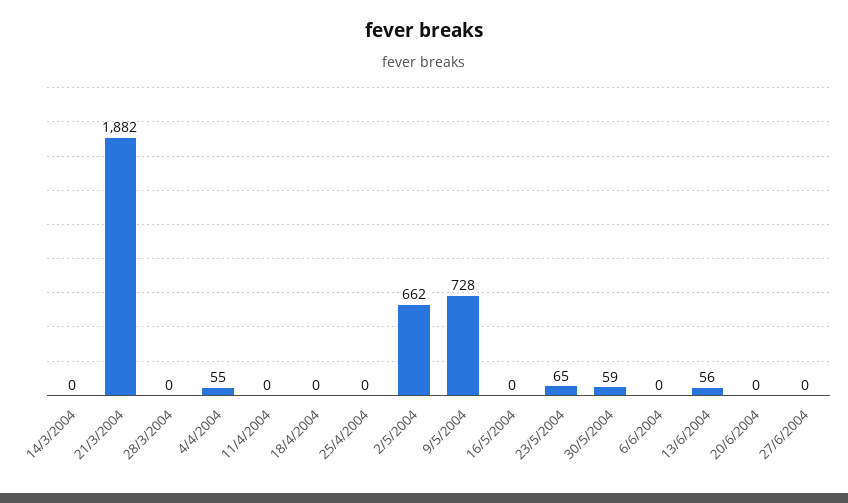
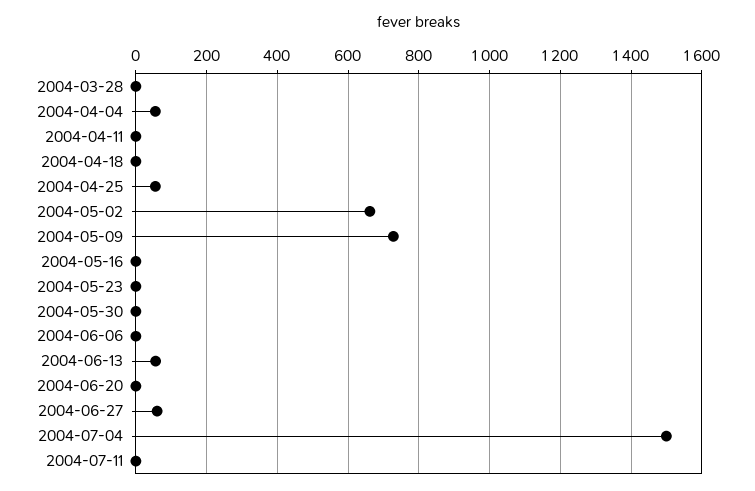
14/3/2004: 0 -> none
21/3/2004: 1882 -> none
25/4/2004: 0 -> 60
23/5/2004: 65 -> 0
30/5/2004: 59 -> 0
27/6/2004: 0 -> 60
2004-07-04: none -> 1500
2004-07-11: none -> 0

